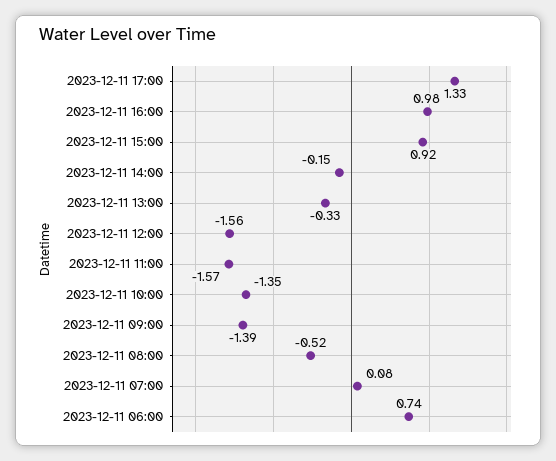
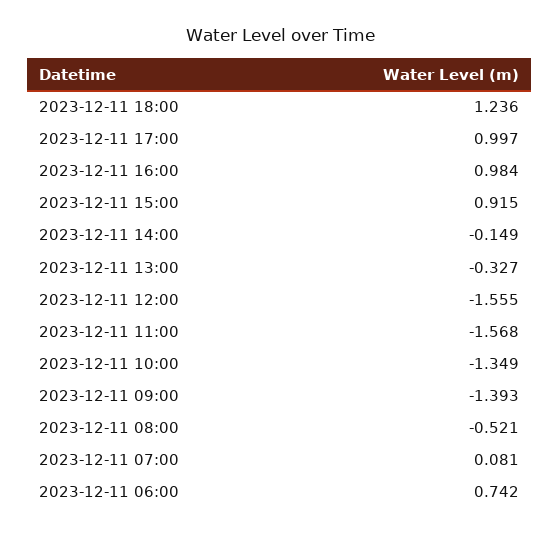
2023-12-11 17:00: 1.33 -> 0.997
2023-12-11 18:00: none -> 1.236

